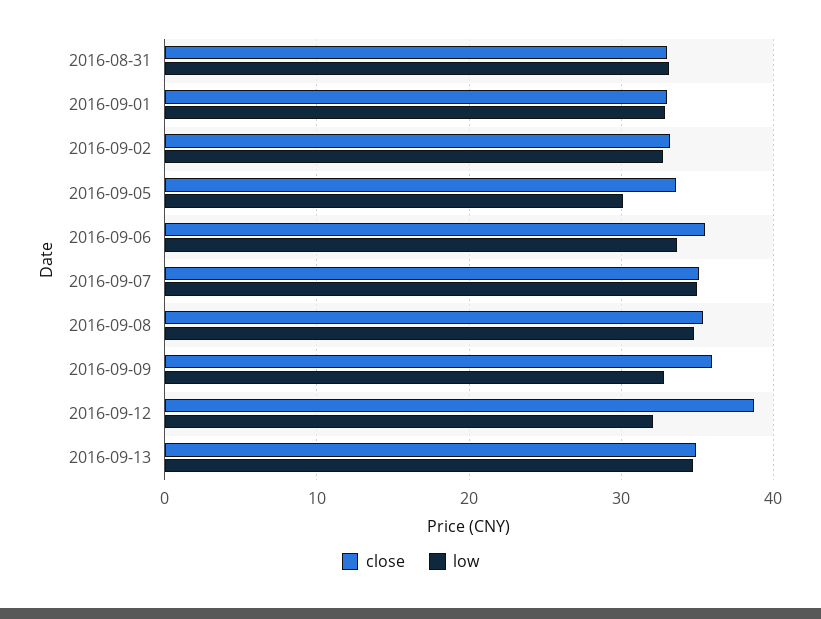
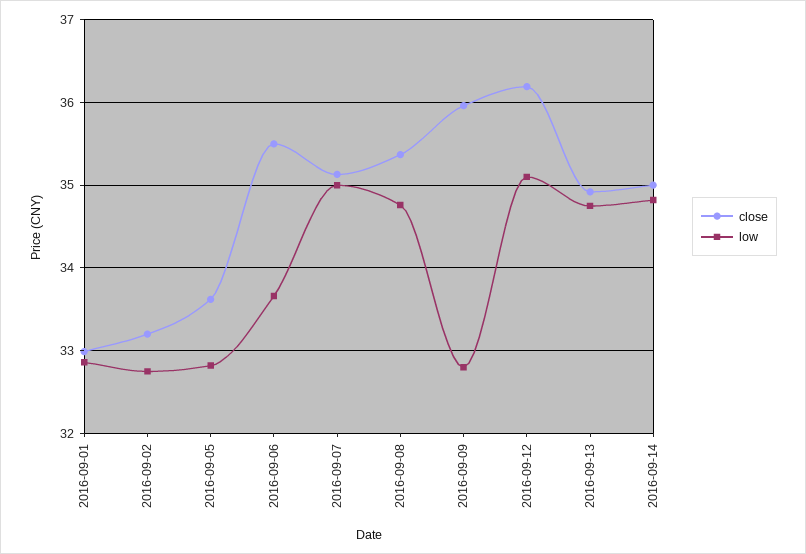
close, 2016-08-31: 33 -> none
low, 2016-08-31: 33 -> none
low, 2016-09-05: 30 -> 32.8
close, 2016-09-12: 39 -> 36.2
low, 2016-09-12: 32 -> 35.1
close, 2016-09-14: none -> 35
low, 2016-09-14: none -> 34.8

